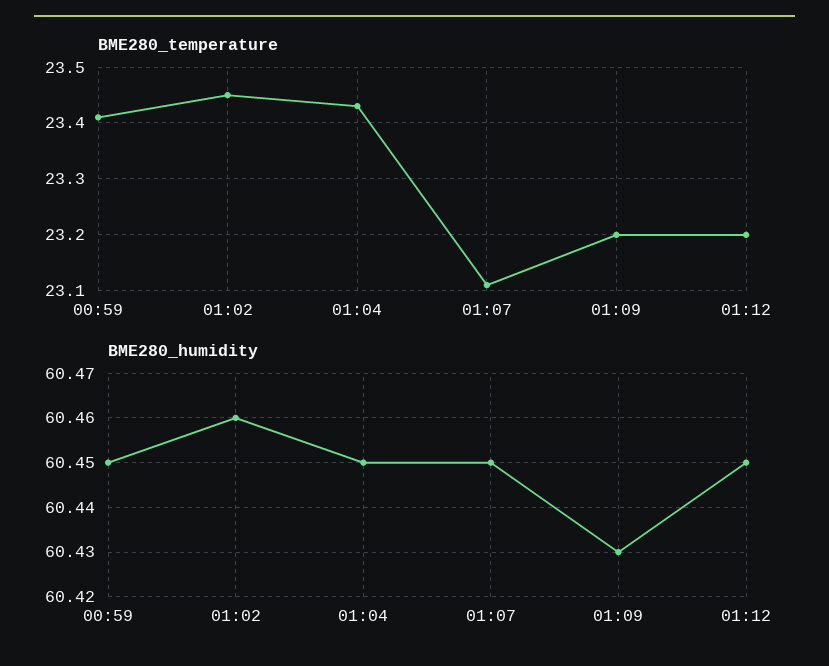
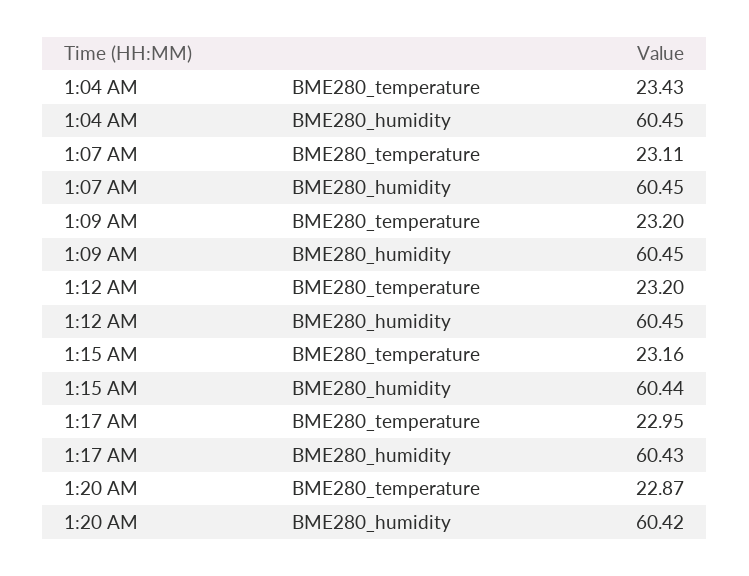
BME280_temperature, 00:59: 23.4 -> none
BME280_temperature, 01:02: 23.45 -> none
BME280_humidity, 00:59: 60.45 -> none
BME280_humidity, 01:02: 60.46 -> none
BME280_humidity, 01:09: 60.43 -> 60.45
BME280_temperature, 1:15 AM: none -> 23.16
BME280_humidity, 1:15 AM: none -> 60.44
BME280_temperature, 1:17 AM: none -> 22.95
BME280_humidity, 1:17 AM: none -> 60.43
BME280_temperature, 1:20 AM: none -> 22.87
BME280_humidity, 1:20 AM: none -> 60.42

